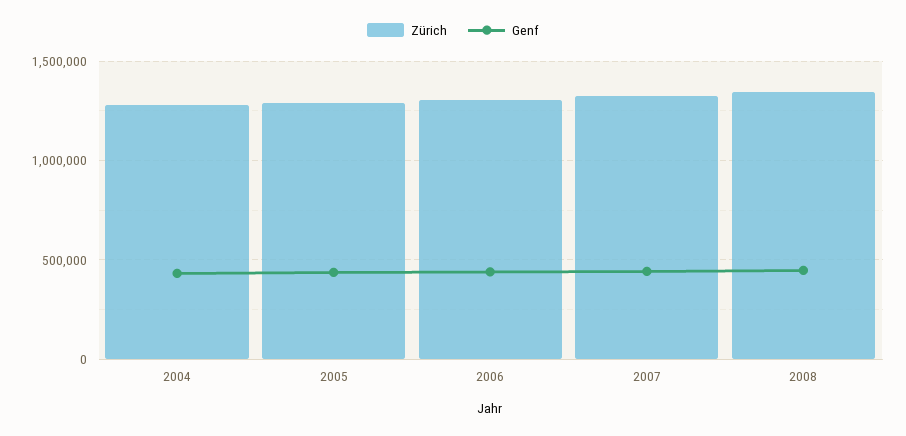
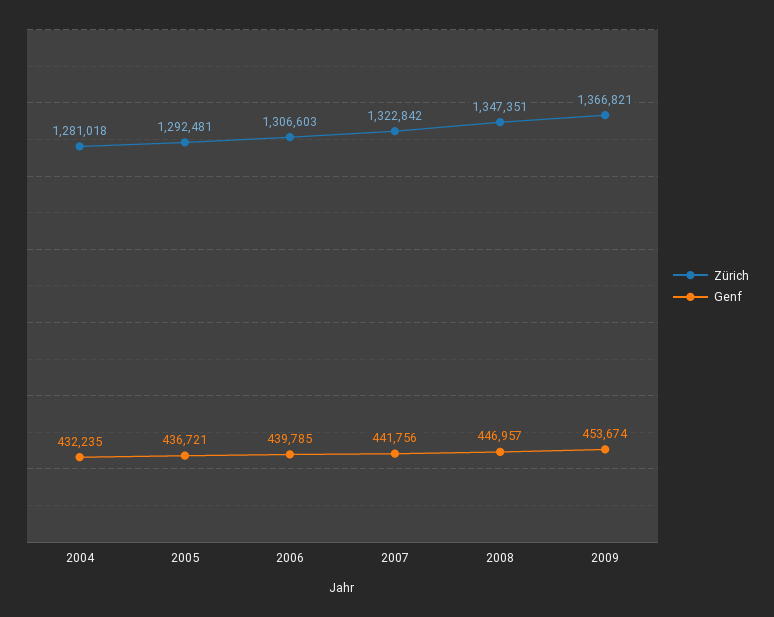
Zürich, 2009: none -> 1366821
Genf, 2009: none -> 453674

